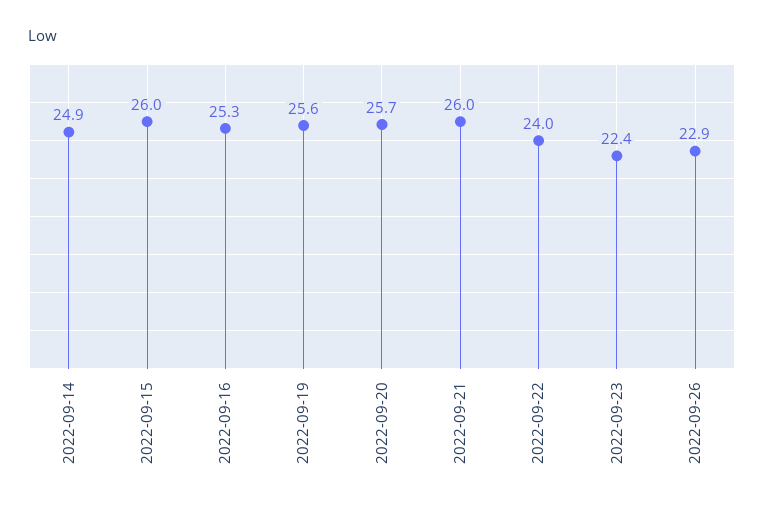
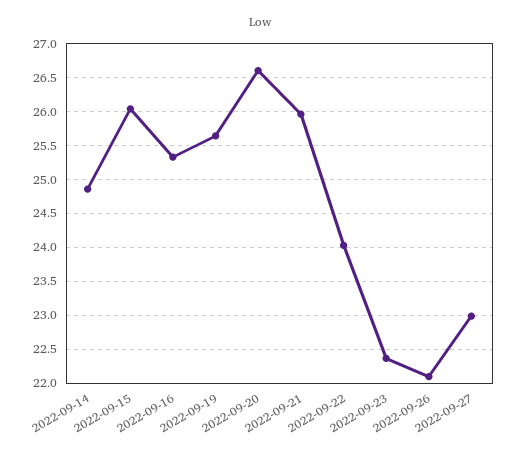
2022-09-20: 25.7 -> 26.6
2022-09-26: 22.9 -> 22.1
2022-09-27: none -> 23

